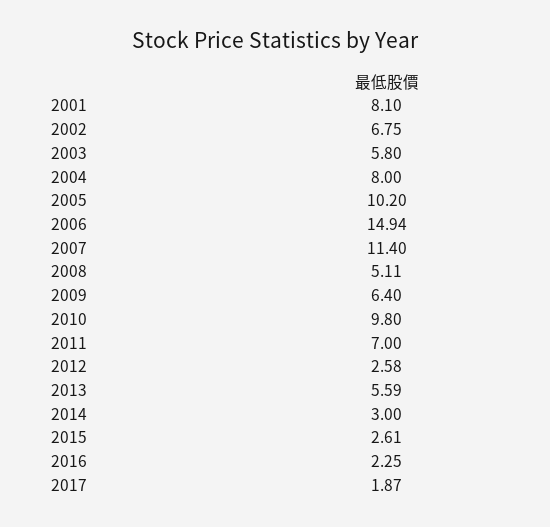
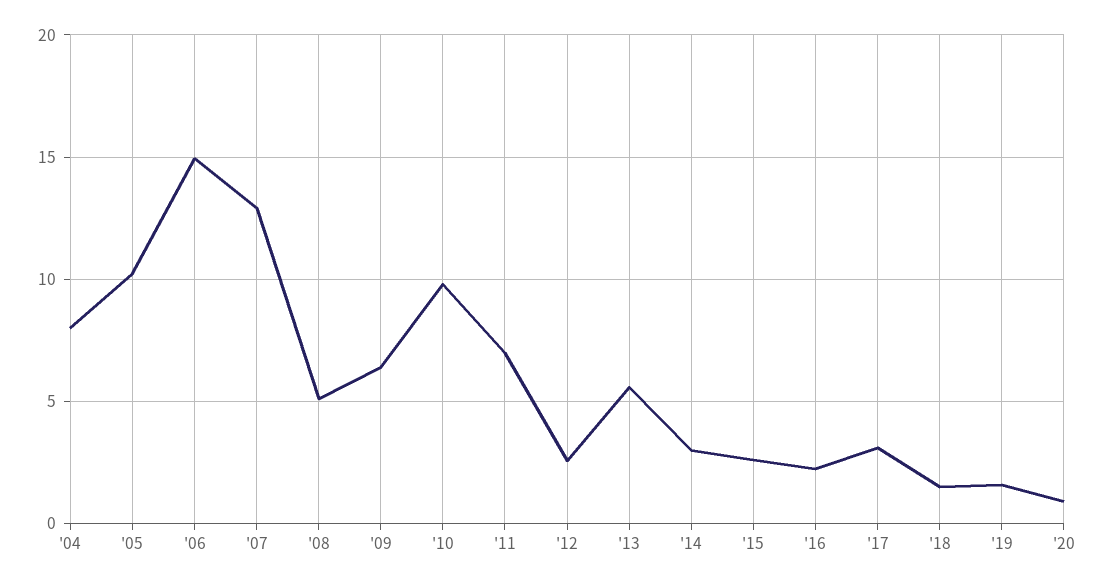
2001: 8.1 -> none
2002: 6.75 -> none
2003: 5.8 -> none
2007: 11.4 -> 13
2017: 1.87 -> 3
'18: none -> 1.5
'19: none -> 1.5
'20: none -> 1

